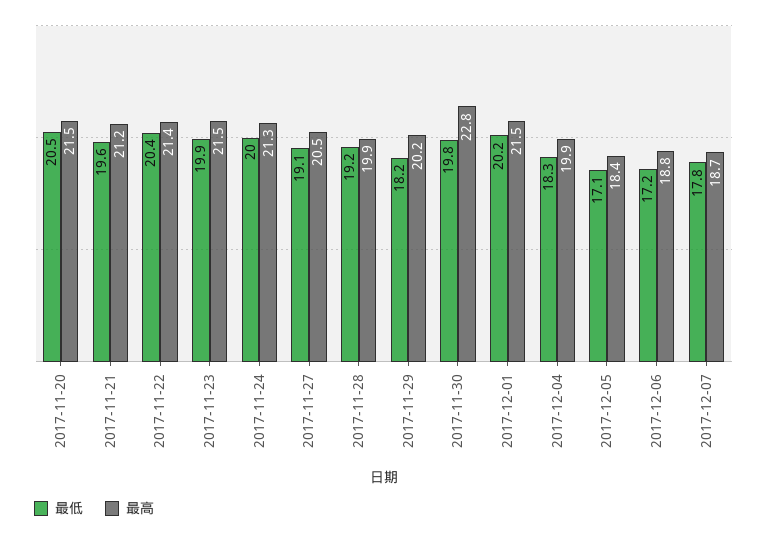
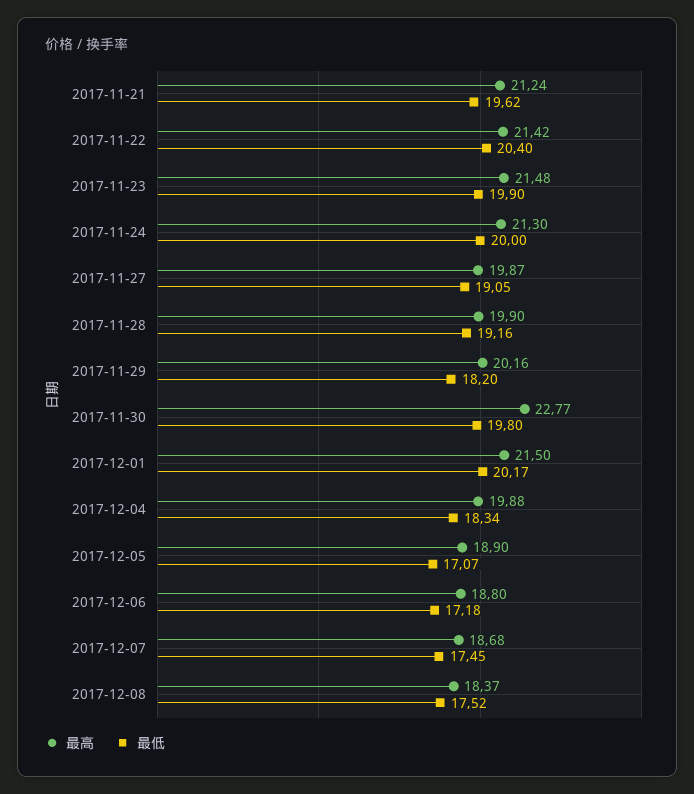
最低, 2017-11-20: 20.5 -> none
最高, 2017-11-20: 21.5 -> none
最高, 2017-11-27: 20.5 -> 19.87
最高, 2017-12-05: 18.4 -> 18.9
最低, 2017-12-07: 17.8 -> 17.45
最高, 2017-12-08: none -> 18.37
最低, 2017-12-08: none -> 17.52

